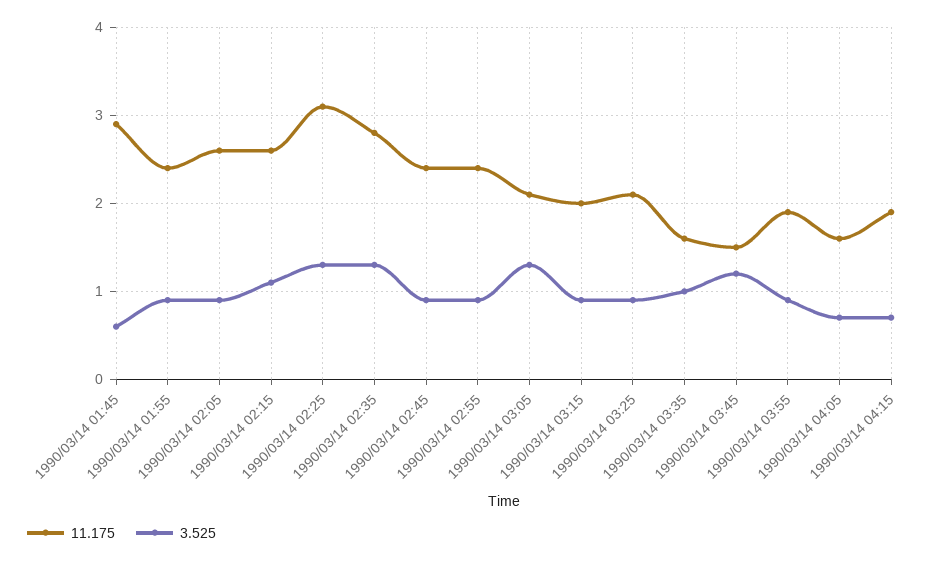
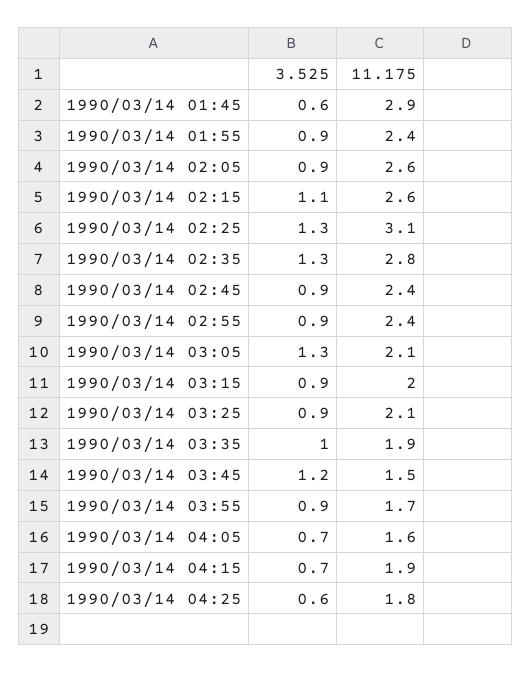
11.175, 1990/03/14 03:35: 1.6 -> 1.9
11.175, 1990/03/14 03:55: 1.9 -> 1.7
3.525, 1990/03/14 04:25: none -> 0.6
11.175, 1990/03/14 04:25: none -> 1.8

